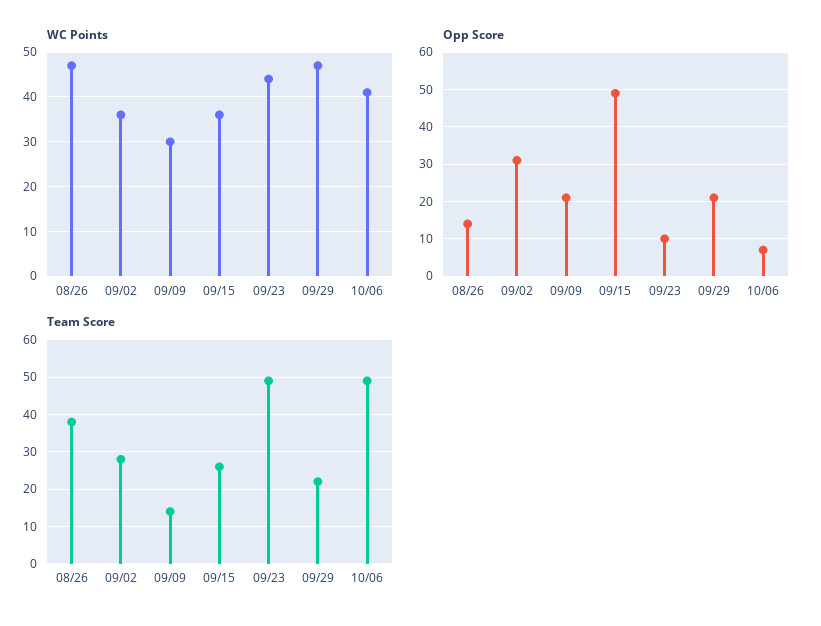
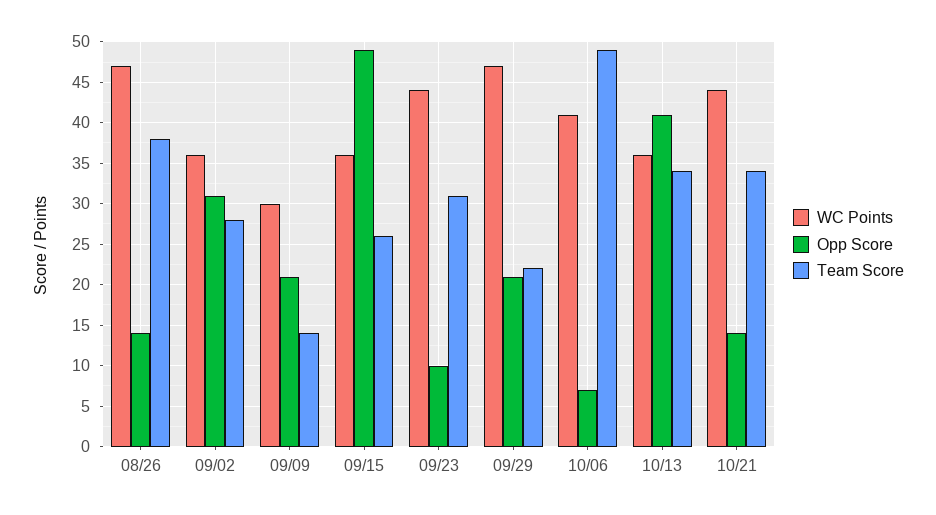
Team Score, 09/23: 50 -> 31
WC Points, 10/13: none -> 36
Opp Score, 10/13: none -> 41
Team Score, 10/13: none -> 34
WC Points, 10/21: none -> 44
Opp Score, 10/21: none -> 14
Team Score, 10/21: none -> 34

